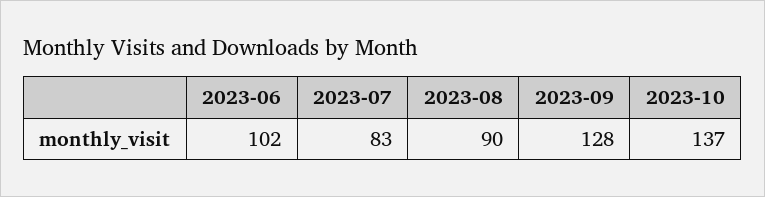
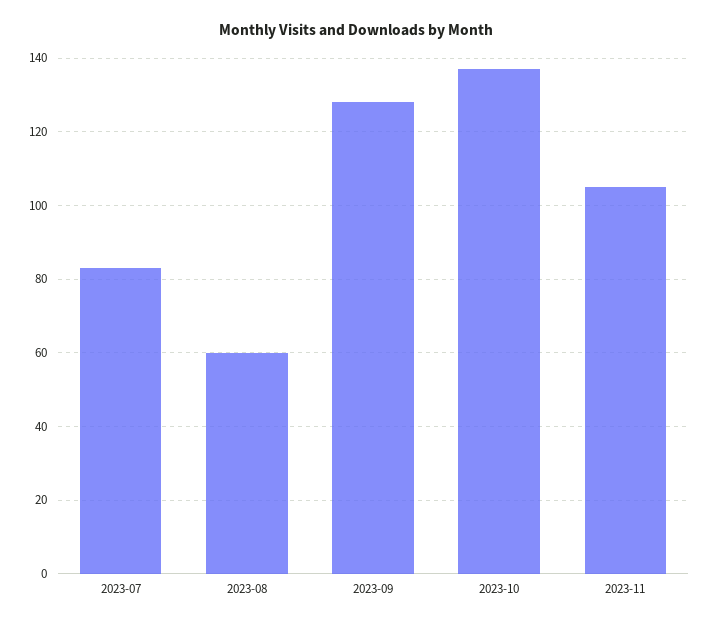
2023-06: 102 -> none
2023-08: 90 -> 60
2023-11: none -> 105

